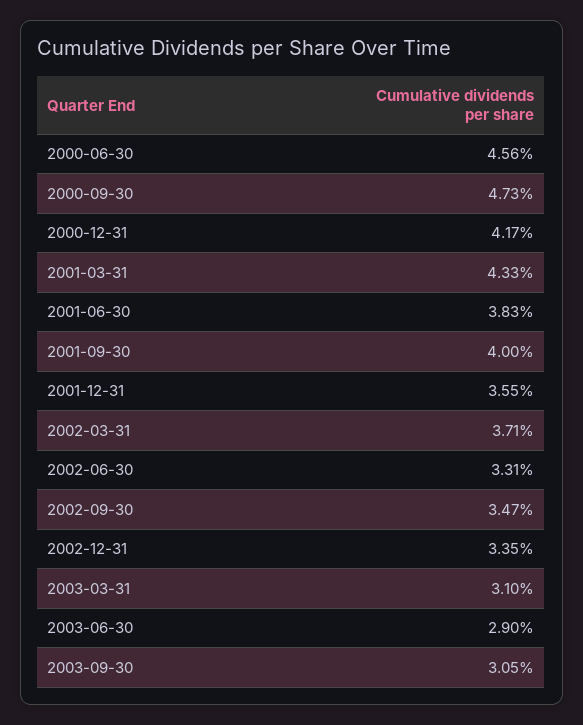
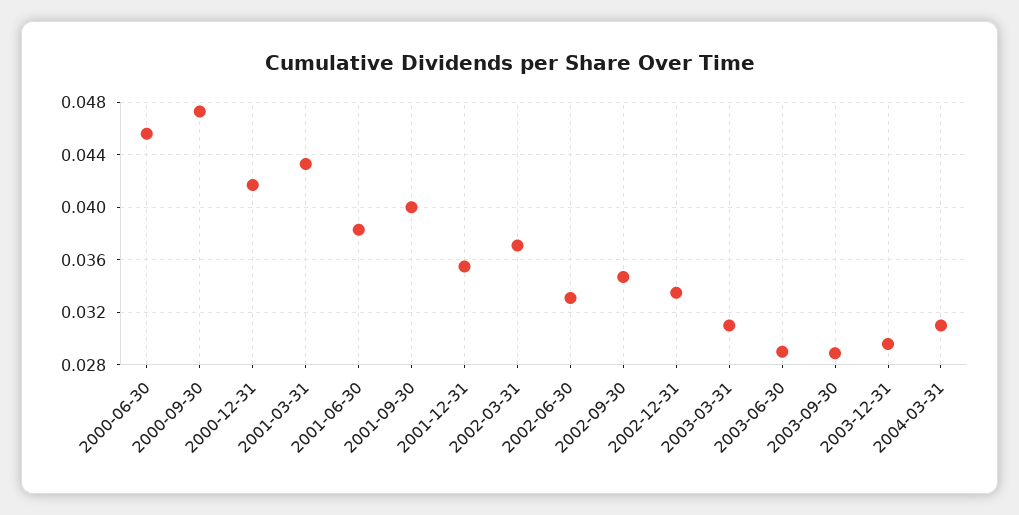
2003-09-30: 0.0305 -> 0.029
2003-12-31: none -> 0.0295
2004-03-31: none -> 0.031

